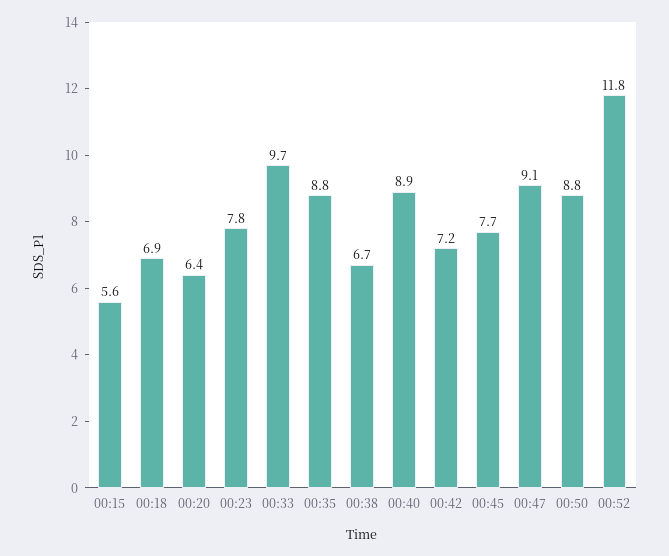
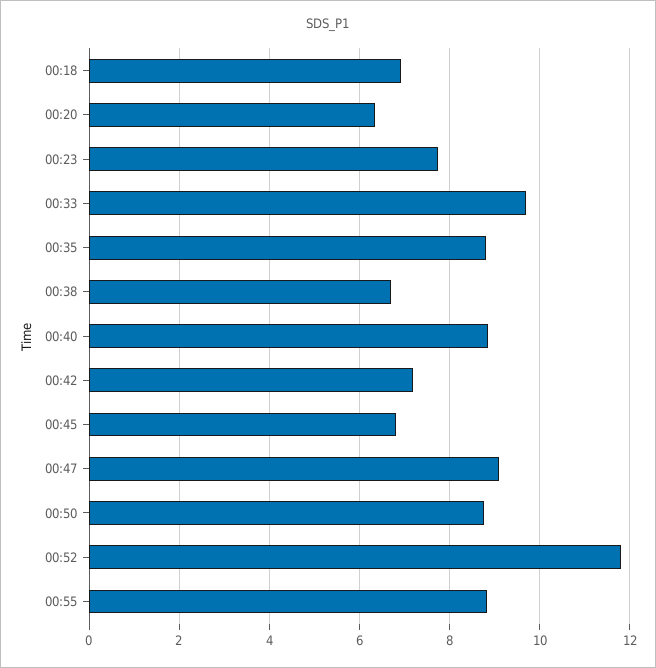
00:15: 5.6 -> none
00:45: 7.7 -> 6.8
00:55: none -> 8.8

